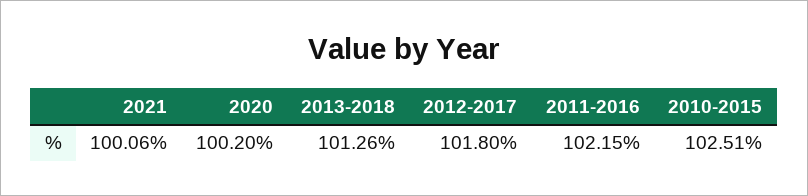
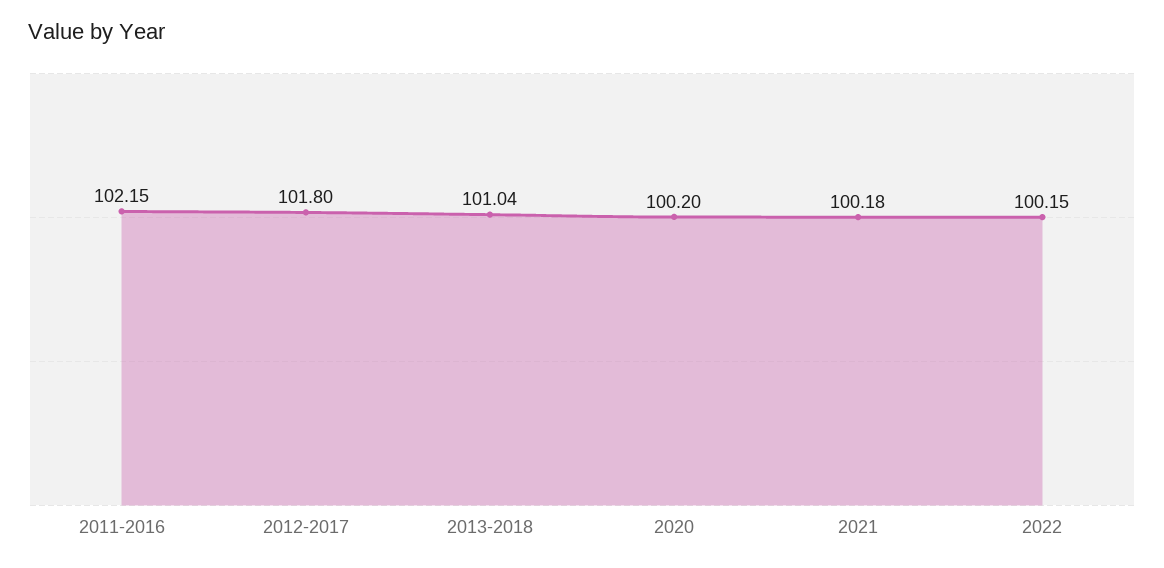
2021: 100.06 -> 100.18
2013-2018: 101.26 -> 101.04
2010-2015: 102.51 -> none
2022: none -> 100.15

